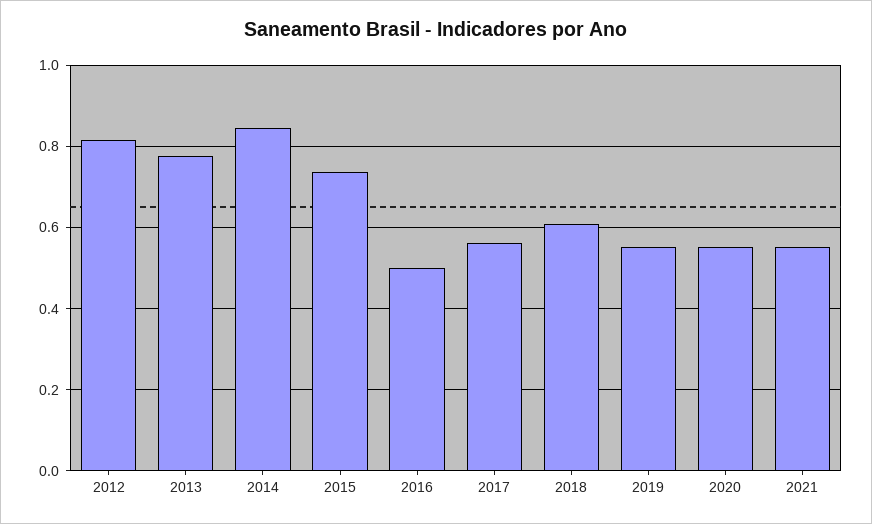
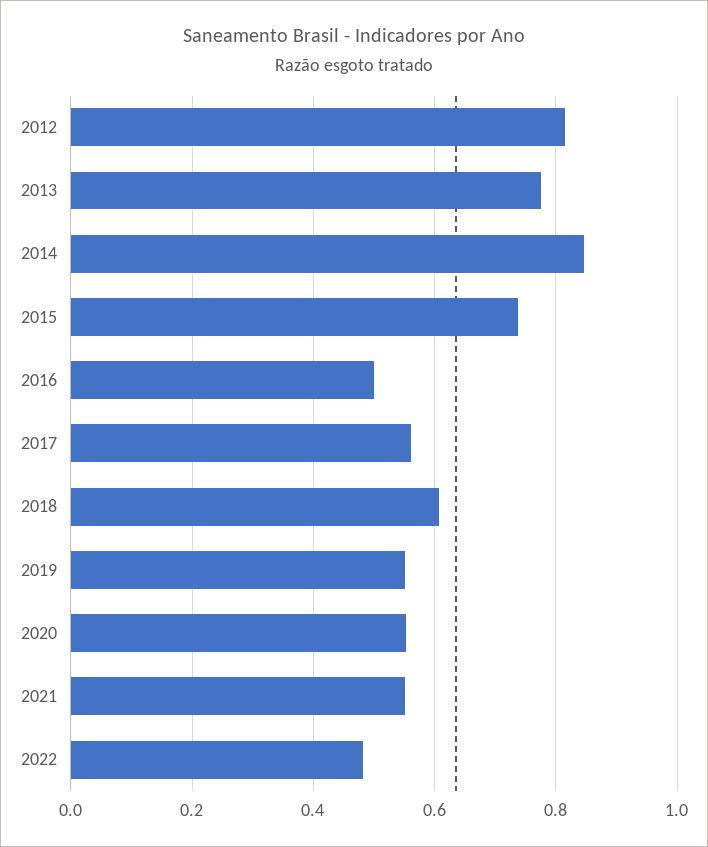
2022: none -> 0.48

